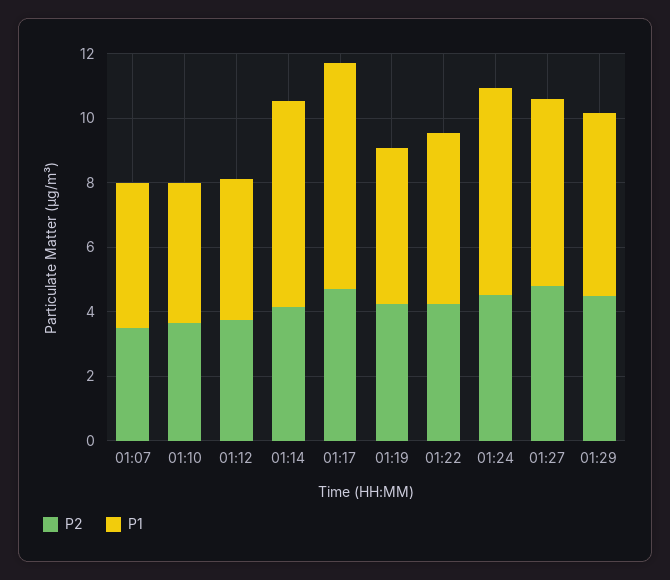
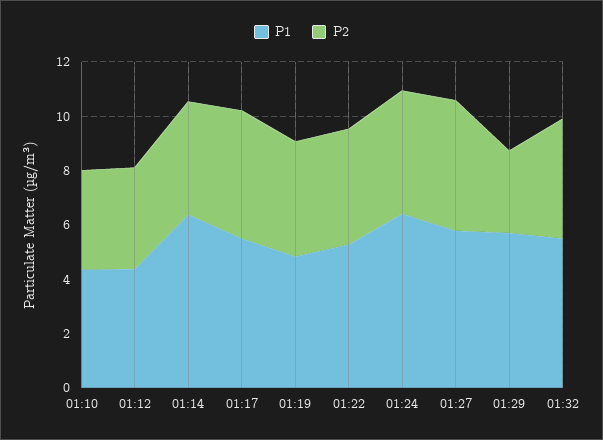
P2, 01:07: 3.5 -> none
P1, 01:07: 4.5 -> none
P1, 01:17: 7 -> 5.5
P2, 01:29: 4.5 -> 3
P1, 01:32: none -> 5.5
P2, 01:32: none -> 4.5

